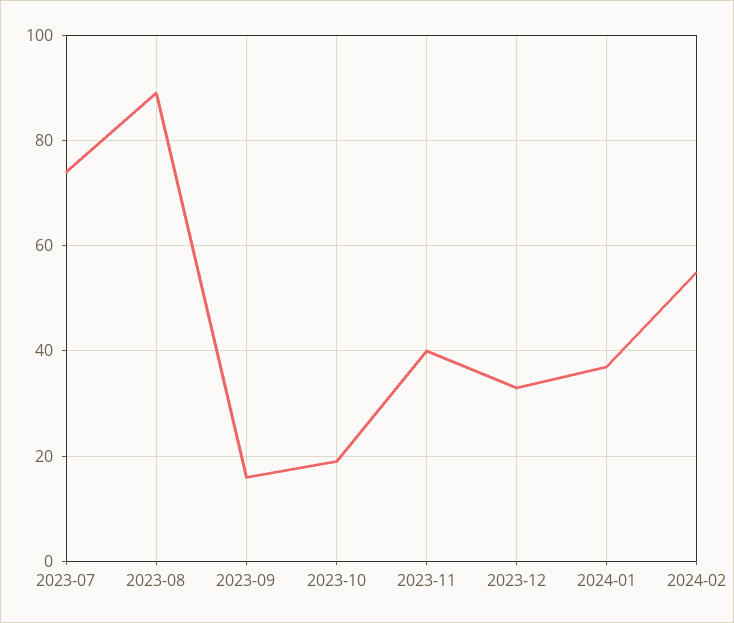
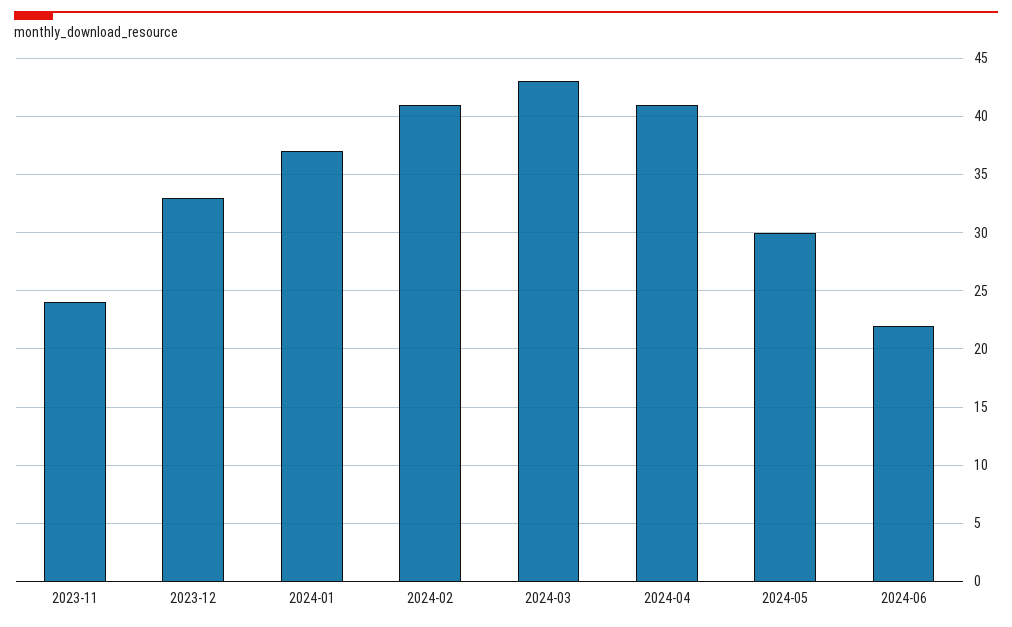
2023-07: 75 -> none
2023-08: 90 -> none
2023-09: 15 -> none
2023-10: 20 -> none
2023-11: 40 -> 24
2024-02: 55 -> 41
2024-03: none -> 43
2024-04: none -> 41
2024-05: none -> 30
2024-06: none -> 22

